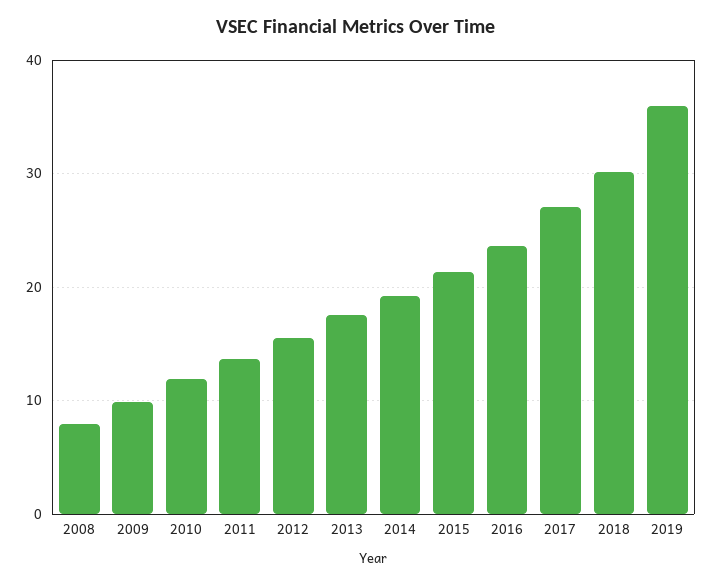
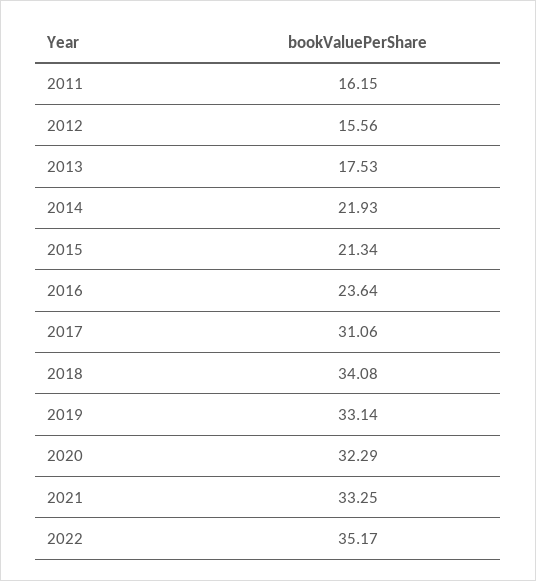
2008: 8 -> none
2009: 10 -> none
2010: 12 -> none
2011: 14 -> 16.15
2014: 19 -> 21.93
2017: 27 -> 31.06
2018: 30 -> 34.08
2019: 36 -> 33.14
2020: none -> 32.29
2021: none -> 33.25
2022: none -> 35.17

